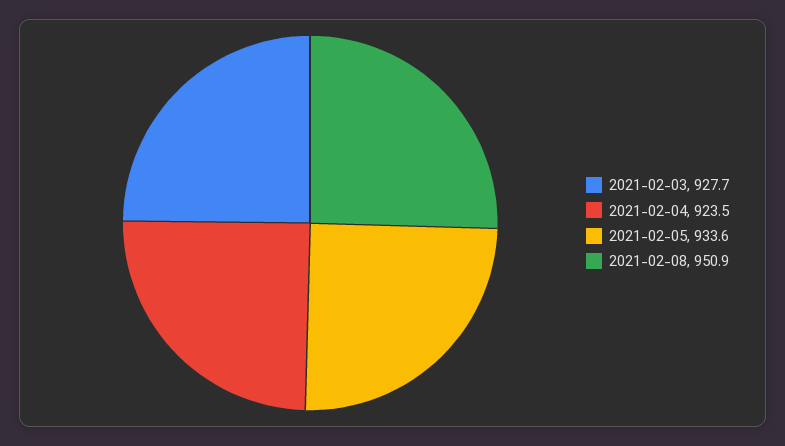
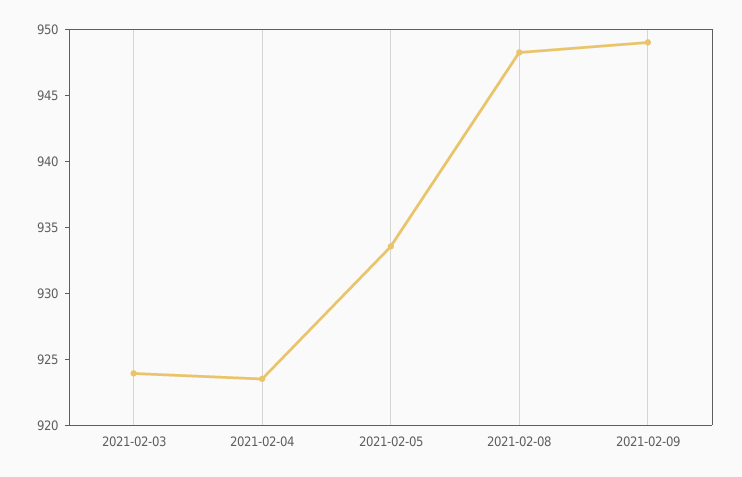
2021-02-03: 927.7 -> 924
2021-02-08: 950.9 -> 948
2021-02-09: none -> 949

